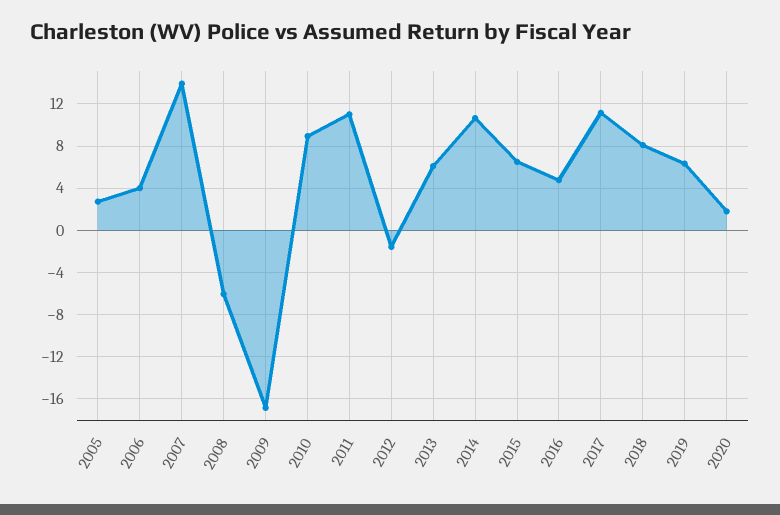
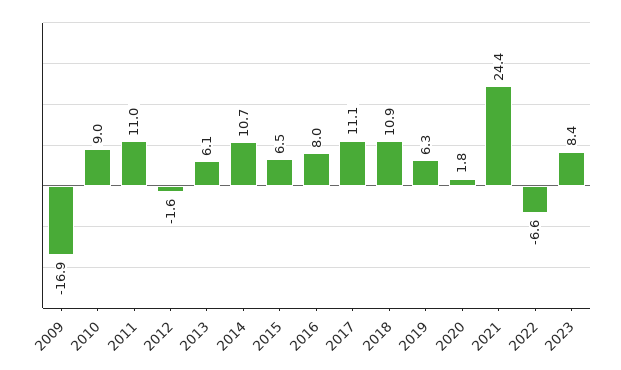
2005: 3 -> none
2006: 4 -> none
2007: 14 -> none
2008: -6 -> none
2016: 5 -> 8
2018: 8 -> 10.9
2021: none -> 24.4
2022: none -> -6.6
2023: none -> 8.4

